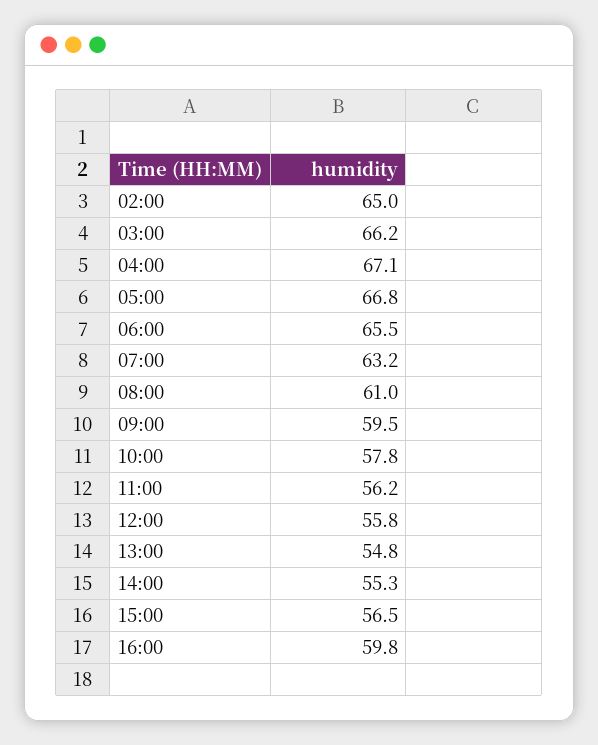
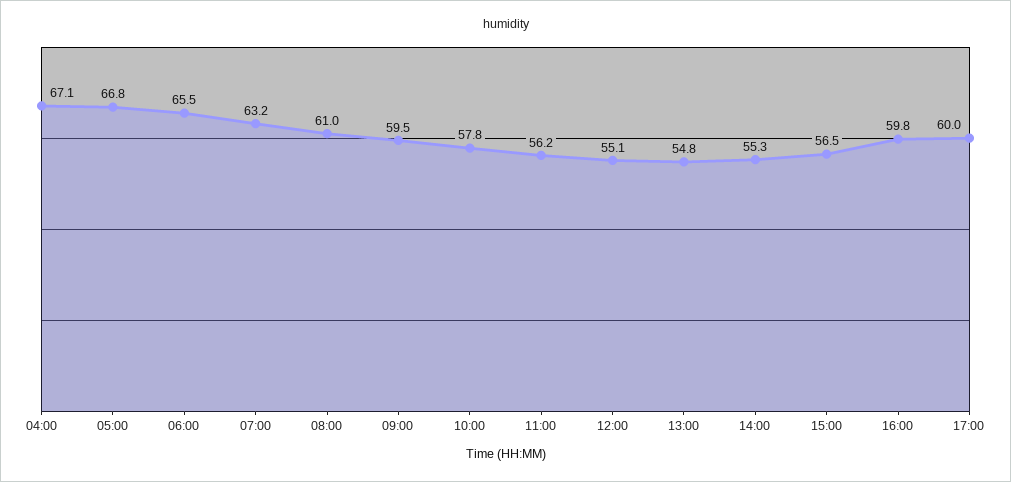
02:00: 65 -> none
03:00: 66.2 -> none
12:00: 55.8 -> 55.1
17:00: none -> 60

